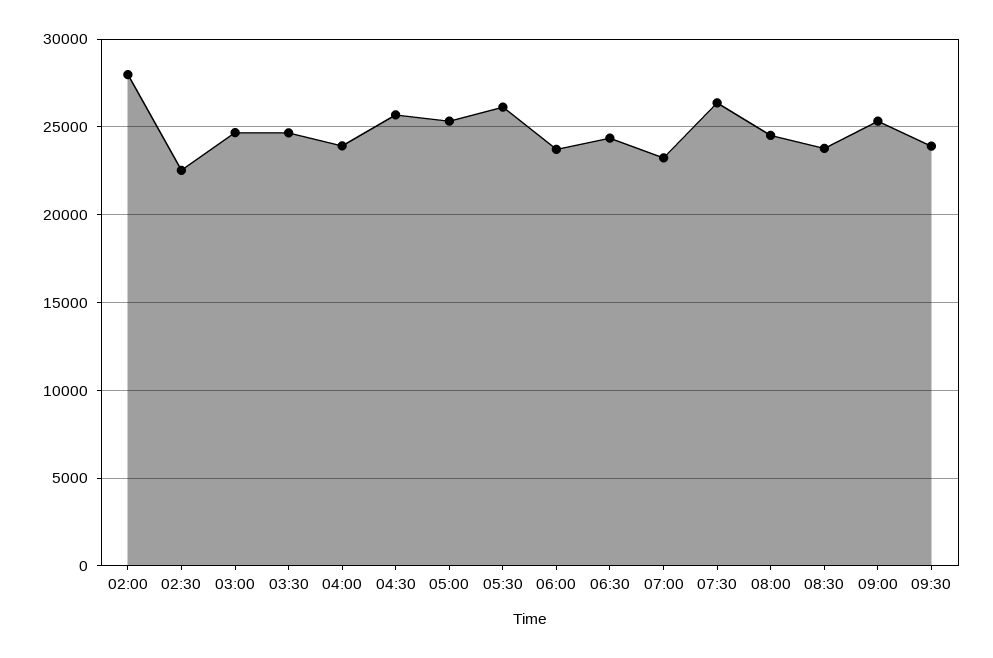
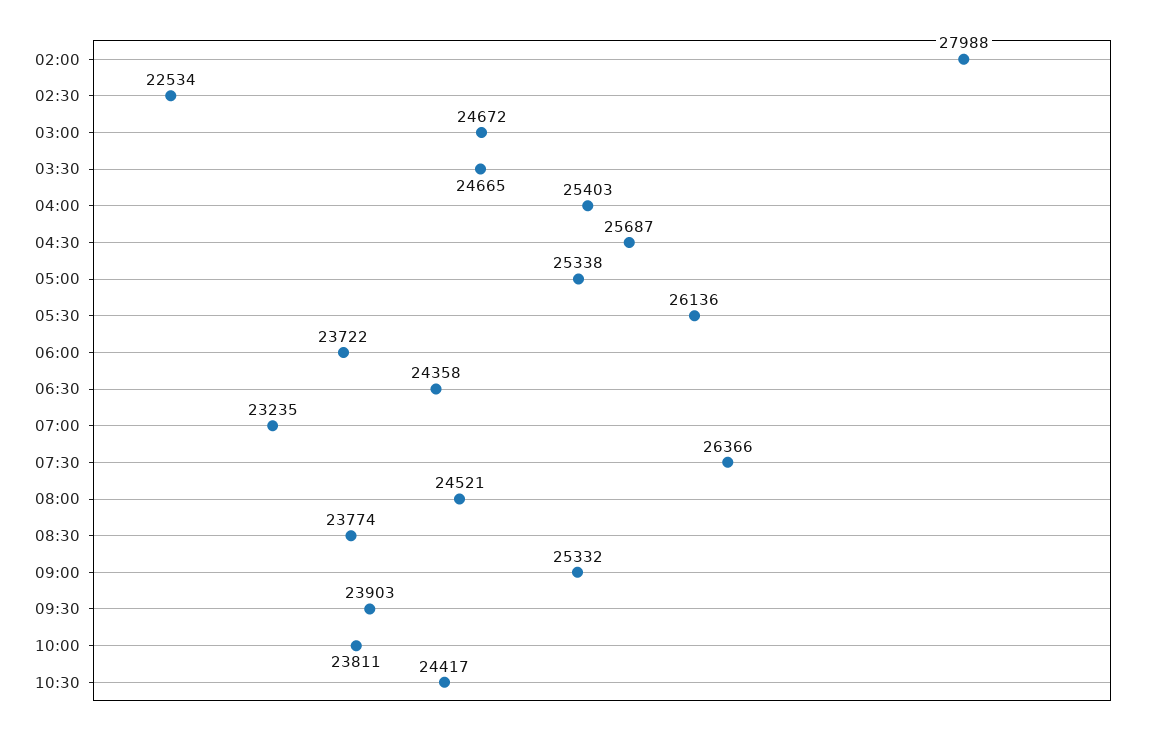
04:00: 24000 -> 25403
10:00: none -> 23811
10:30: none -> 24417

